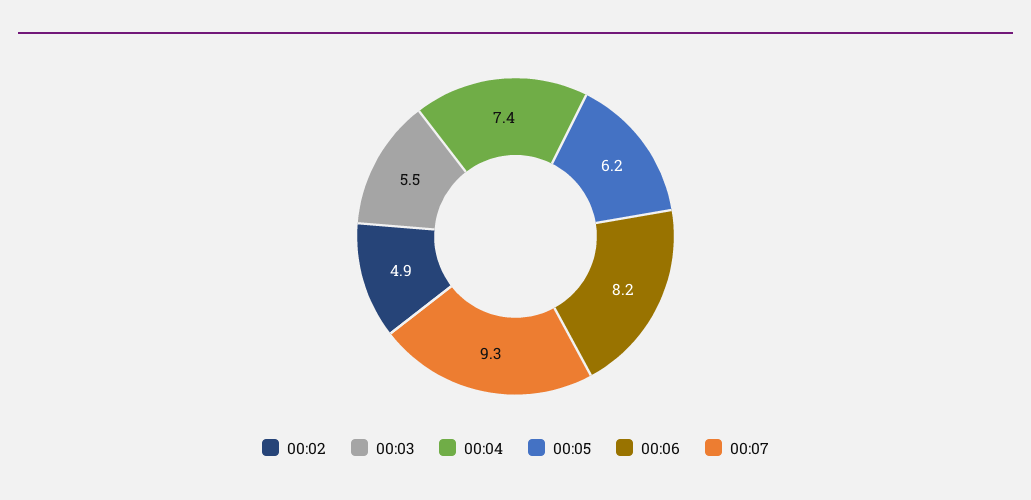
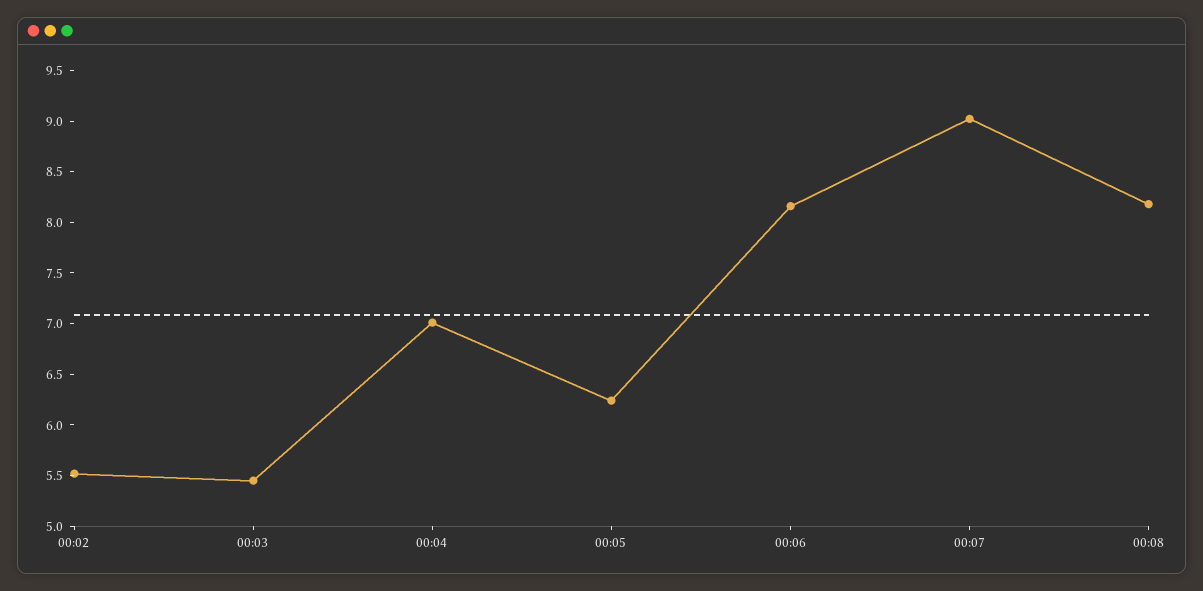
00:02: 4.9 -> 5.5
00:04: 7.4 -> 7
00:07: 9.3 -> 9
00:08: none -> 8.2

